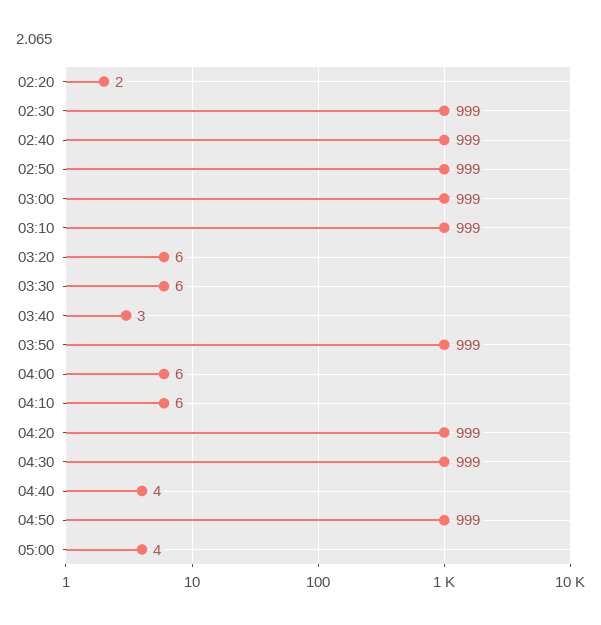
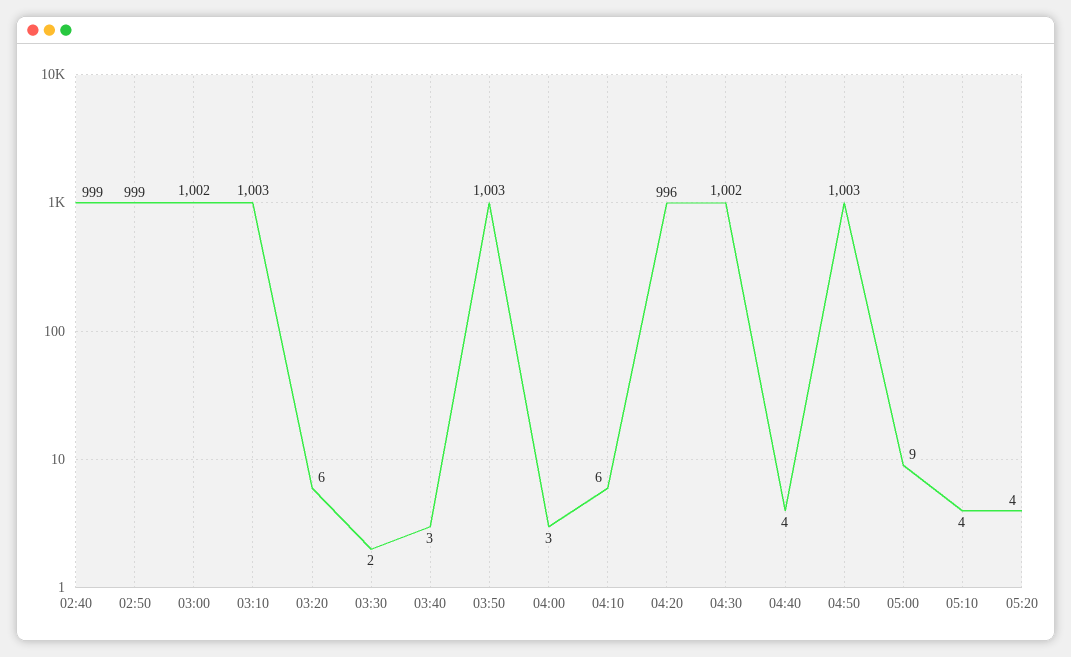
02:20: 2 -> none
02:30: 999 -> none
03:00: 999 -> 1002
03:10: 999 -> 1003
03:30: 6 -> 2
03:50: 999 -> 1003
04:00: 6 -> 3
04:20: 999 -> 996
04:30: 999 -> 1002
04:50: 999 -> 1003
05:00: 4 -> 9
05:10: none -> 4
05:20: none -> 4

